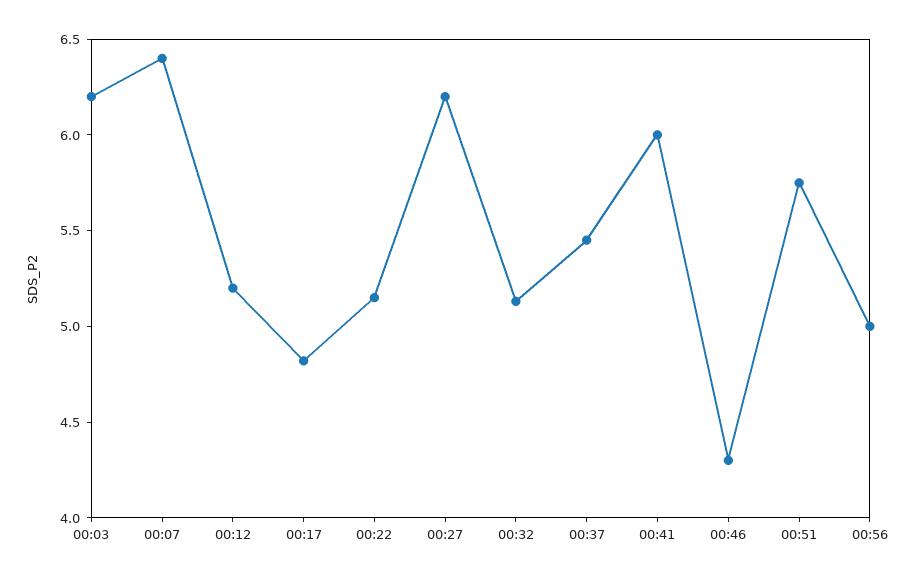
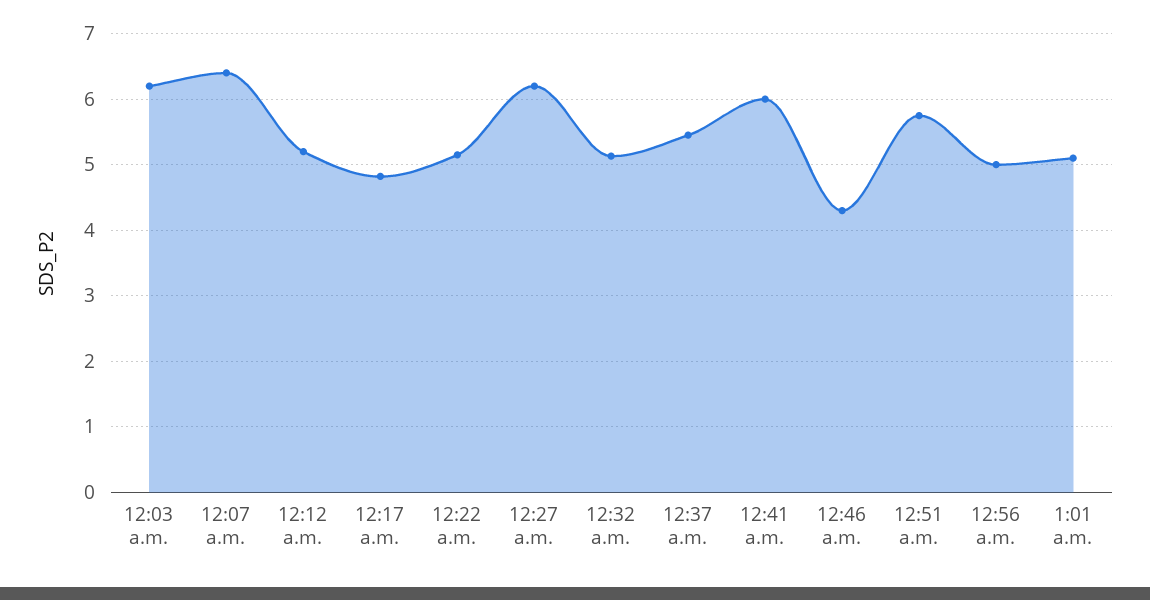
1:01 a.m.: none -> 5.1

